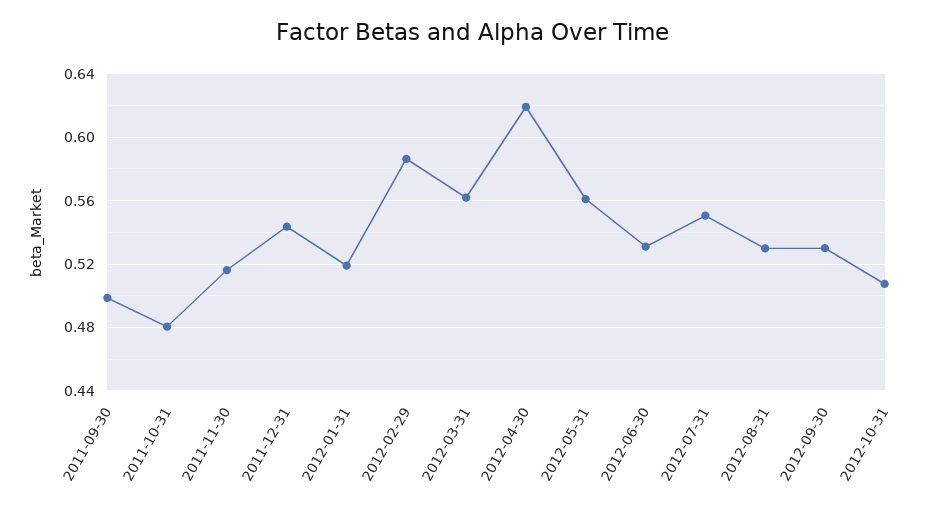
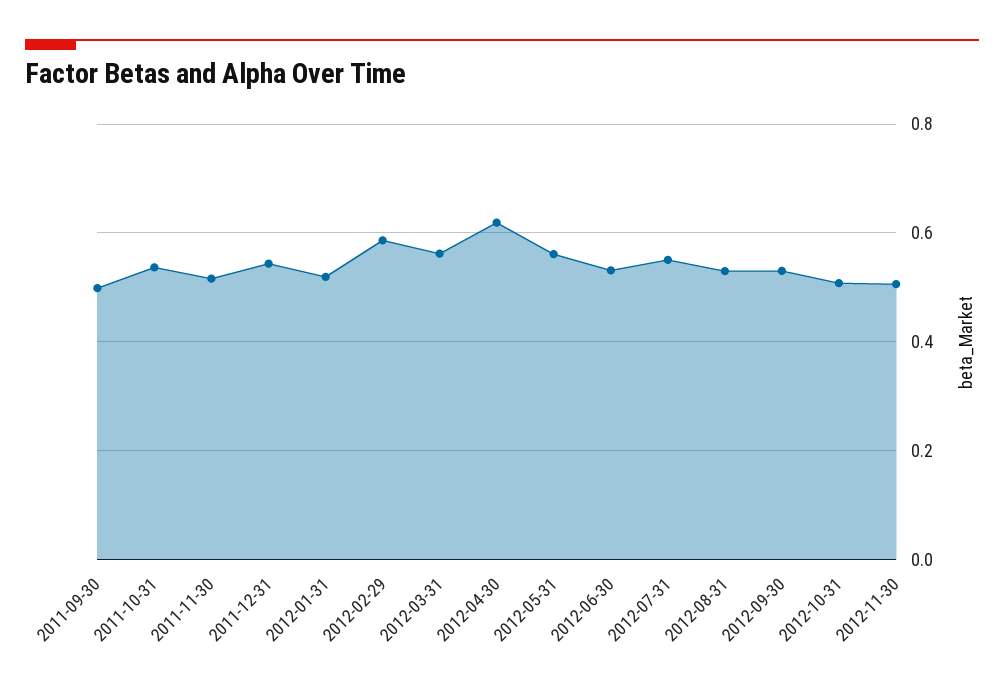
2011-10-31: 0.48 -> 0.54
2012-11-30: none -> 0.5

